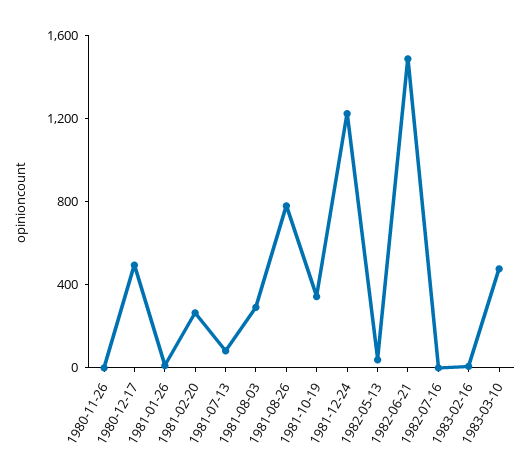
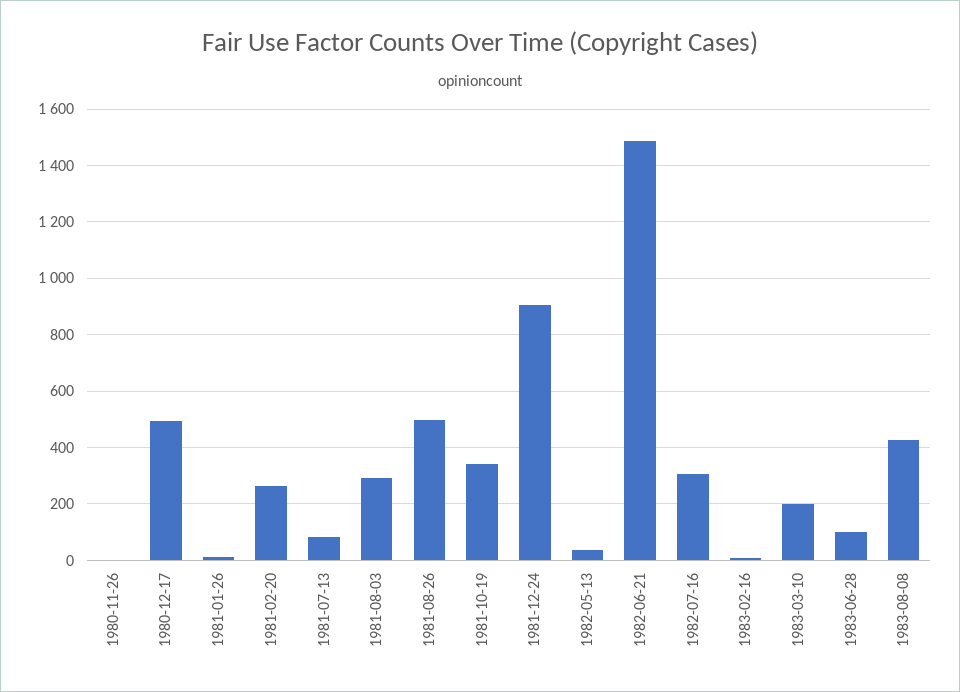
1981-08-26: 800 -> 500
1981-12-24: 1200 -> 900
1982-07-16: 0 -> 300
1983-03-10: 500 -> 200
1983-06-28: none -> 100
1983-08-08: none -> 425

